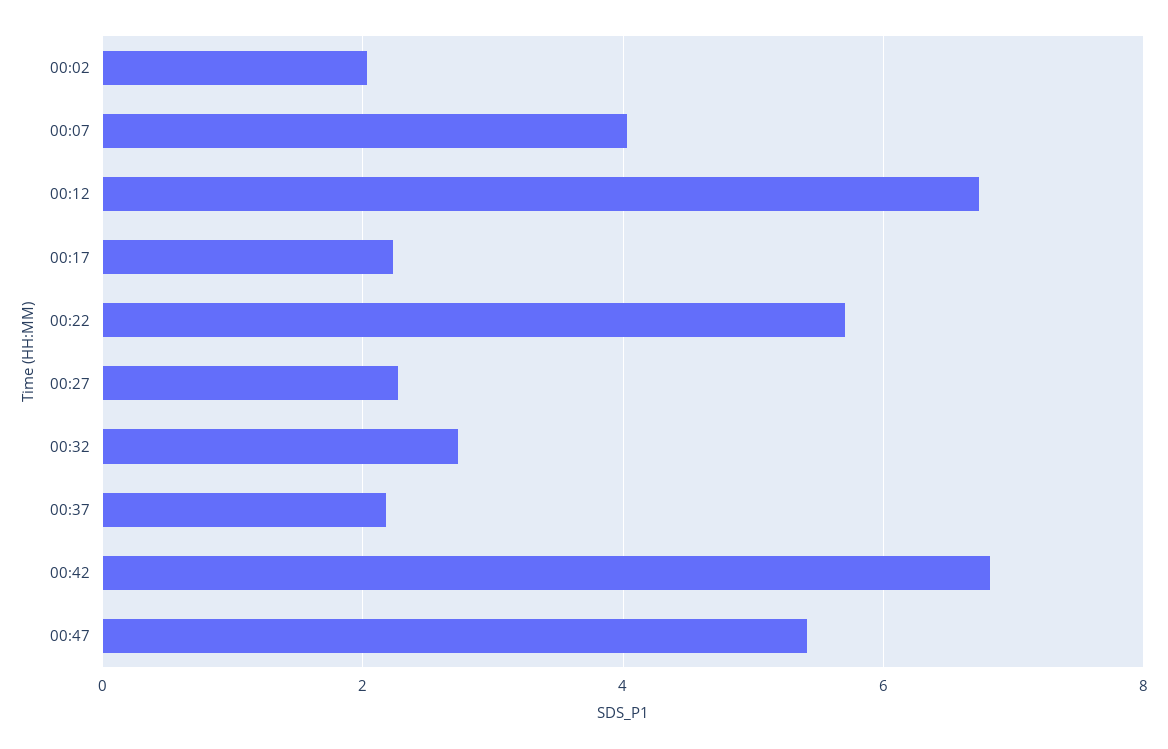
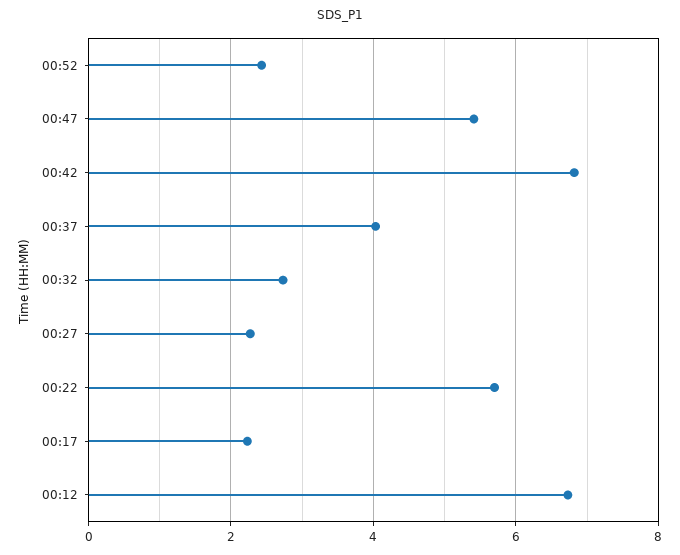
00:02: 2 -> none
00:07: 4 -> none
00:37: 2.2 -> 4
00:52: none -> 2.4

